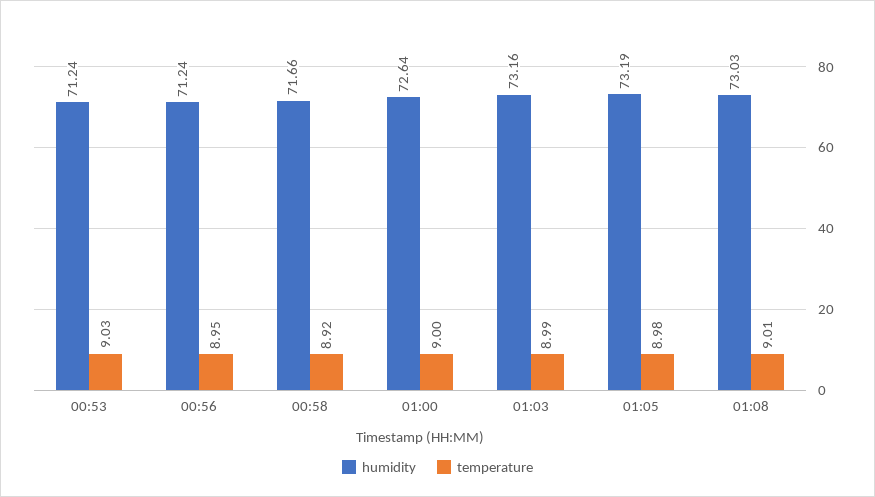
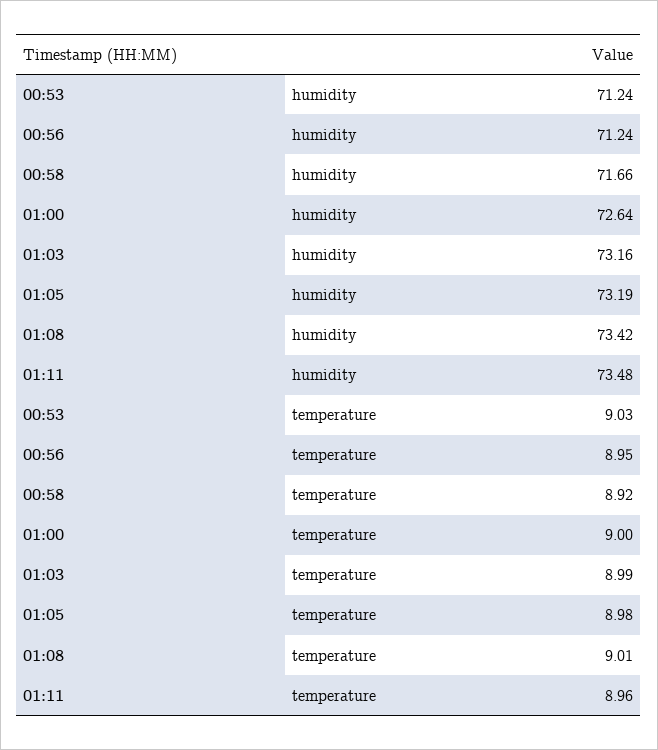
humidity, 01:08: 73.03 -> 73.42
humidity, 01:11: none -> 73.48
temperature, 01:11: none -> 8.96

